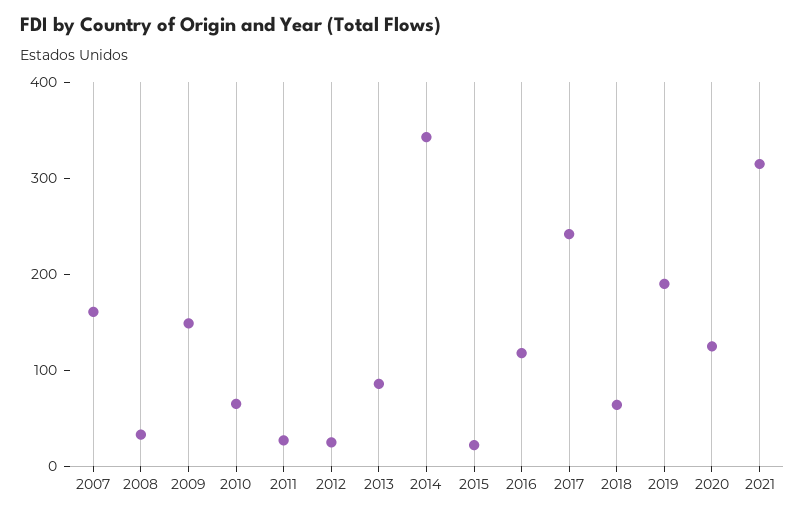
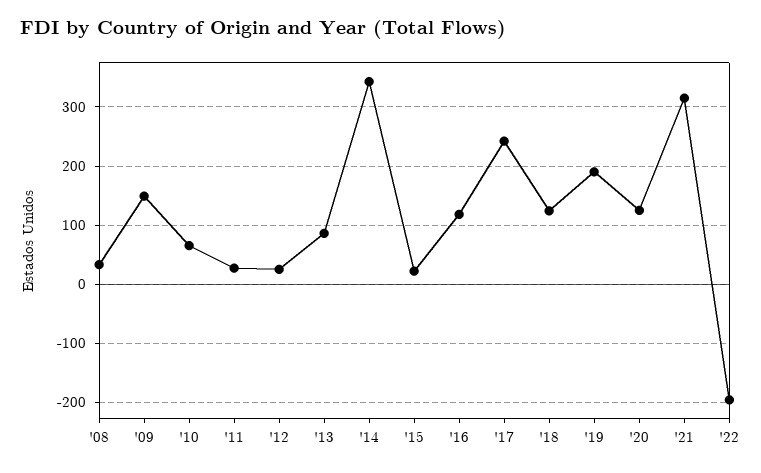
2007: 160 -> none
2018: 60 -> 120
'22: none -> -200

